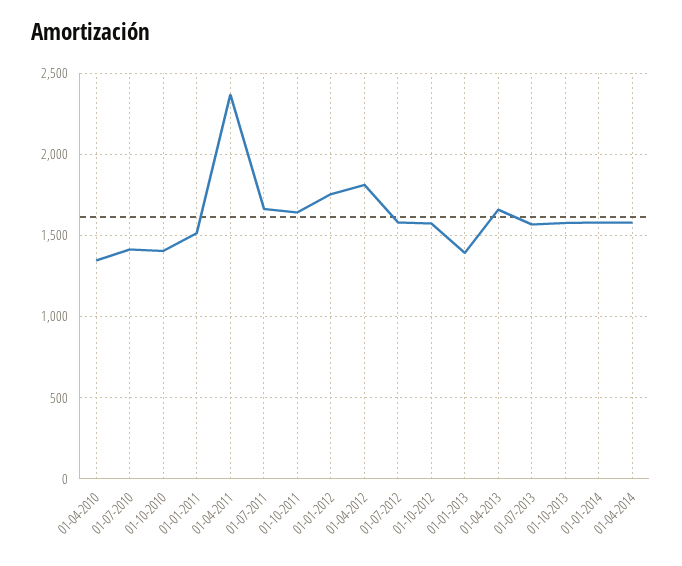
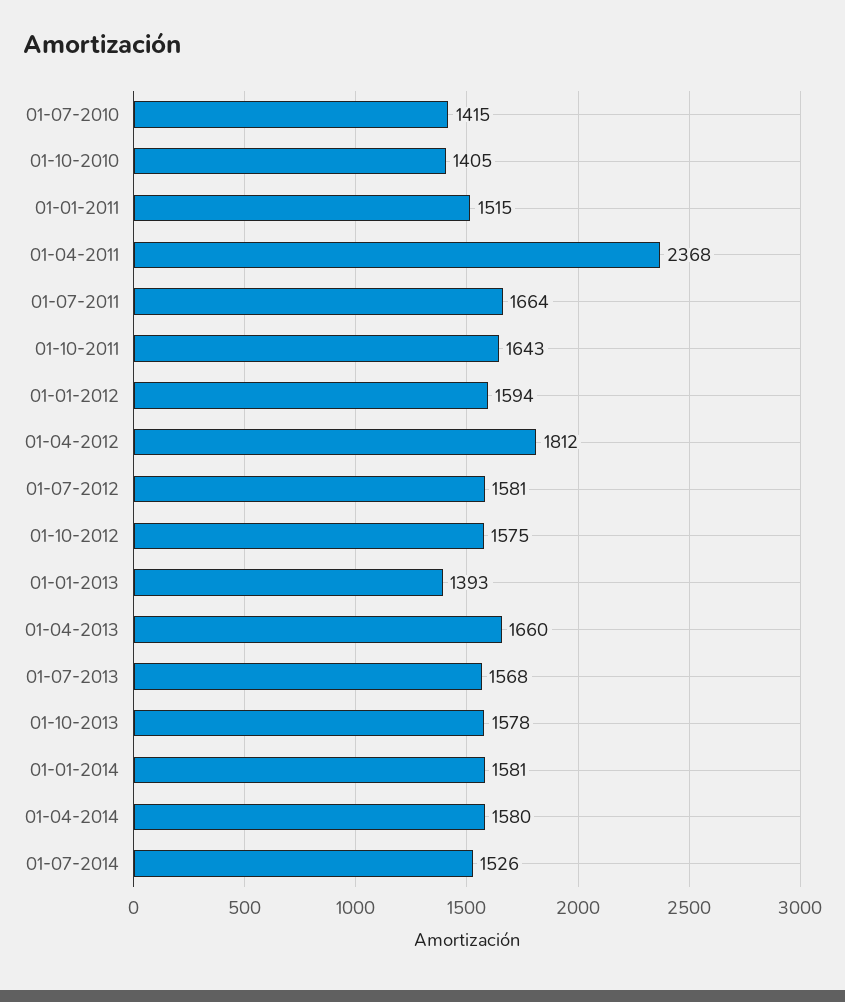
01-04-2010: 1350 -> none
01-01-2012: 1750 -> 1594
01-07-2014: none -> 1526

